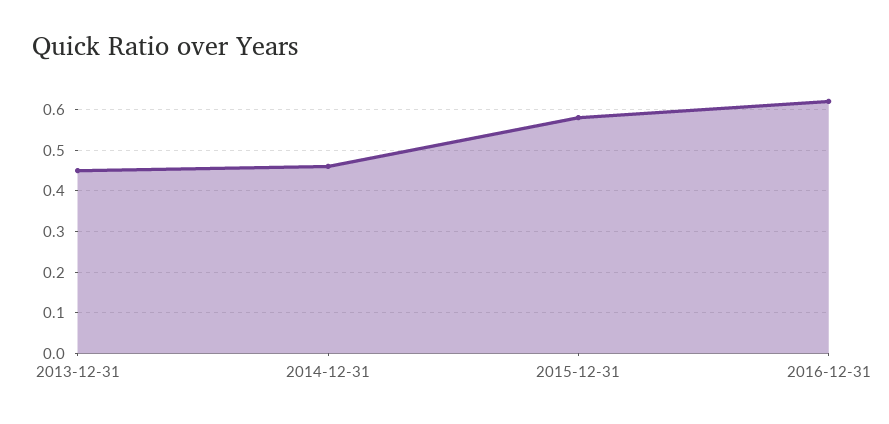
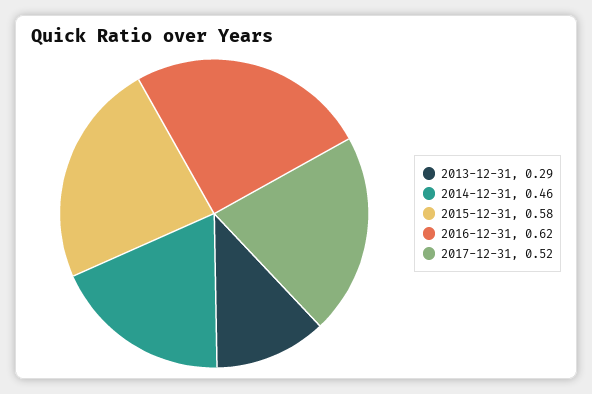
2013-12-31: 0.45 -> 0.29
2017-12-31: none -> 0.52

